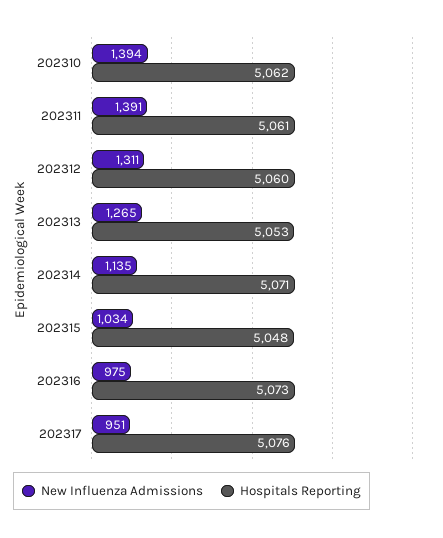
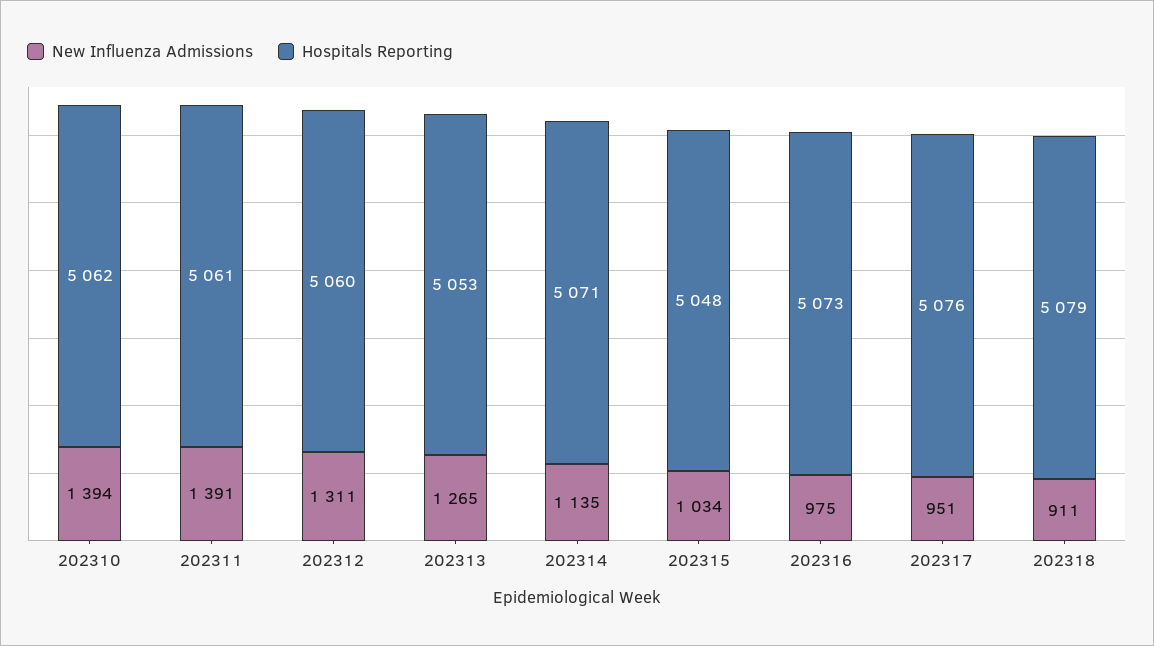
New Influenza Admissions, 202318: none -> 911
Hospitals Reporting, 202318: none -> 5079

